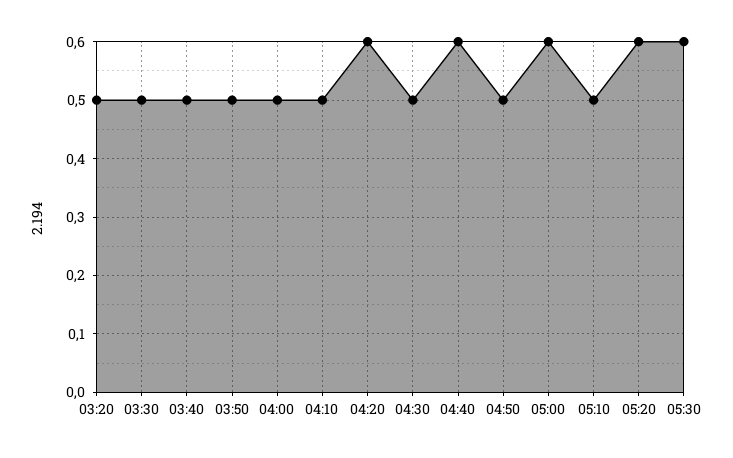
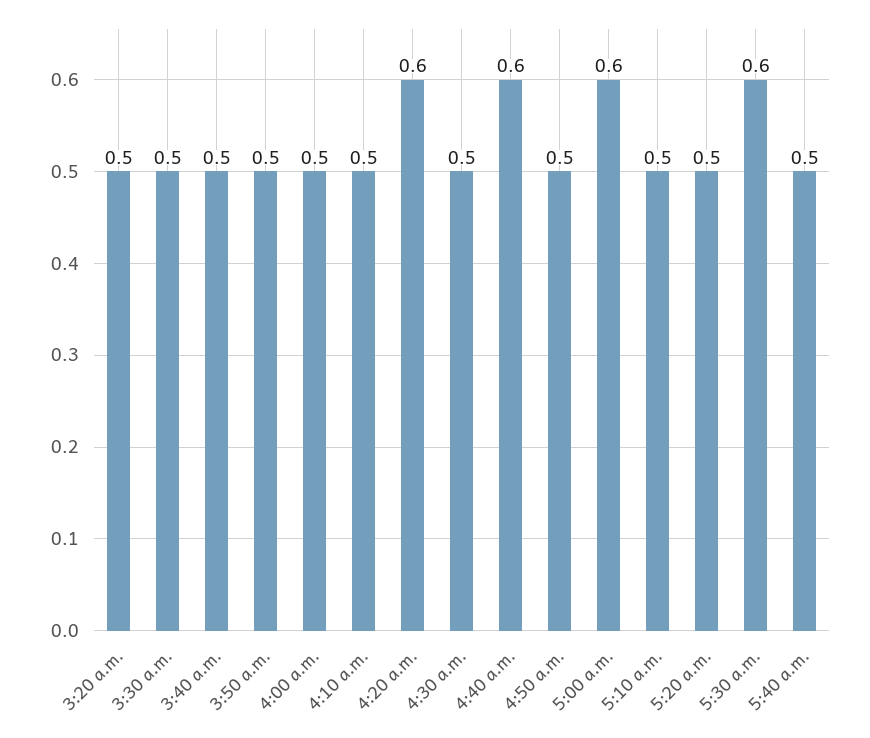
05:20: 0.6 -> 0.5
5:40 a.m.: none -> 0.5

